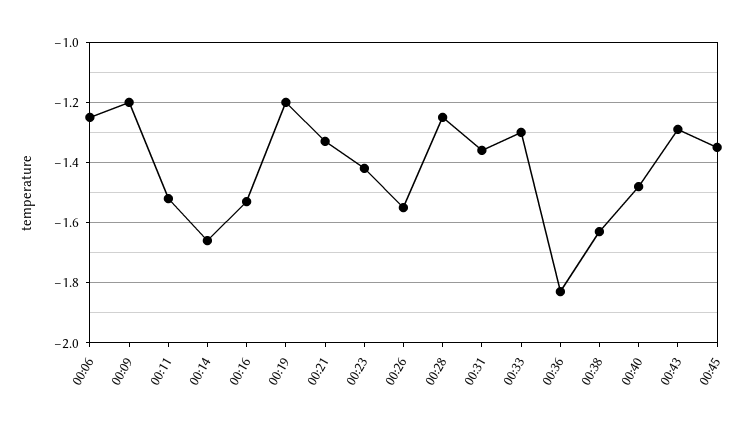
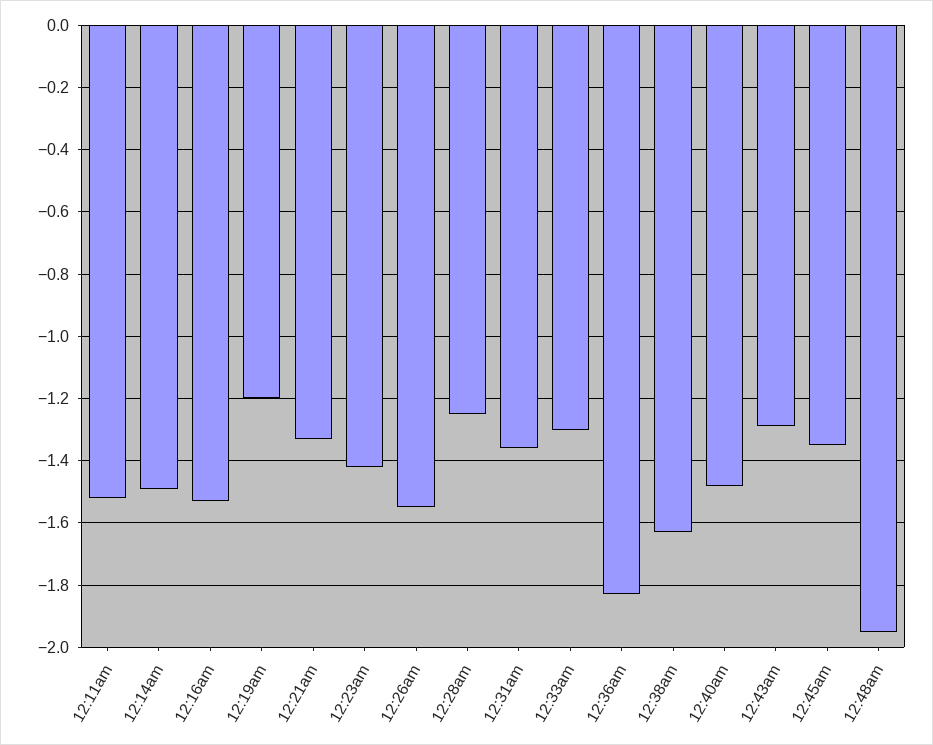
00:06: -1.25 -> none
00:09: -1.2 -> none
00:14: -1.65 -> -1.5
12:48am: none -> -1.95

